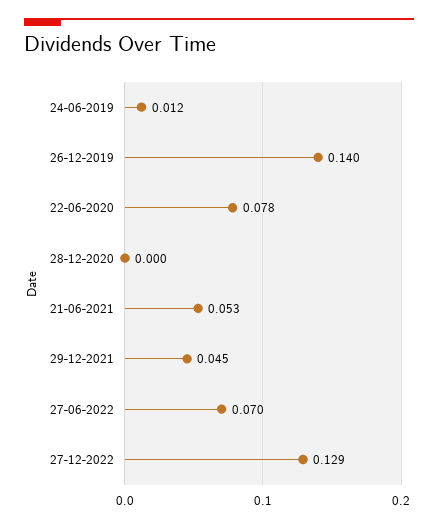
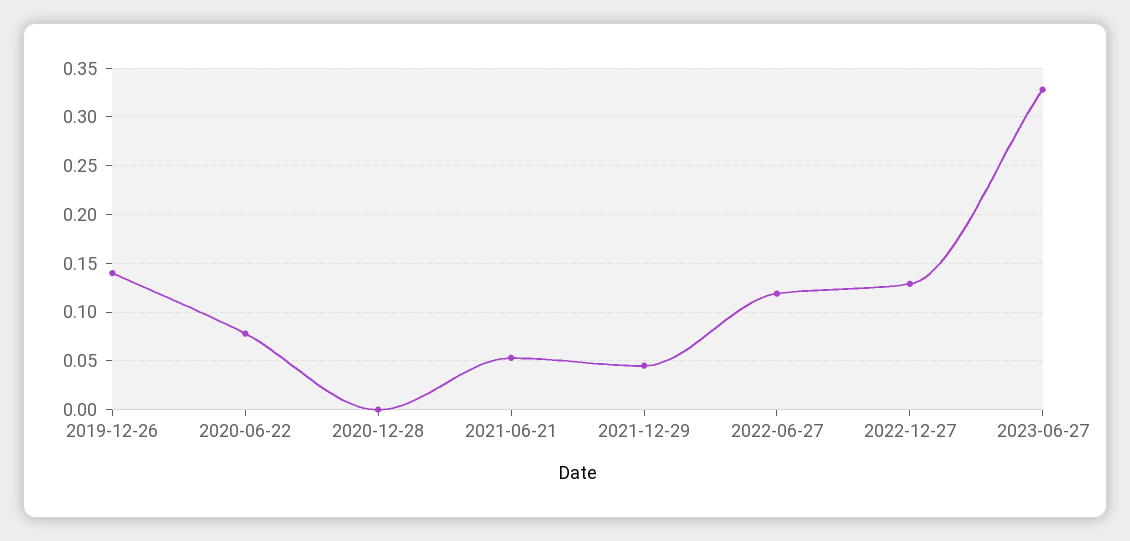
24-06-2019: 0.012 -> none
27-06-2022: 0.07 -> 0.12
2023-06-27: none -> 0.33

